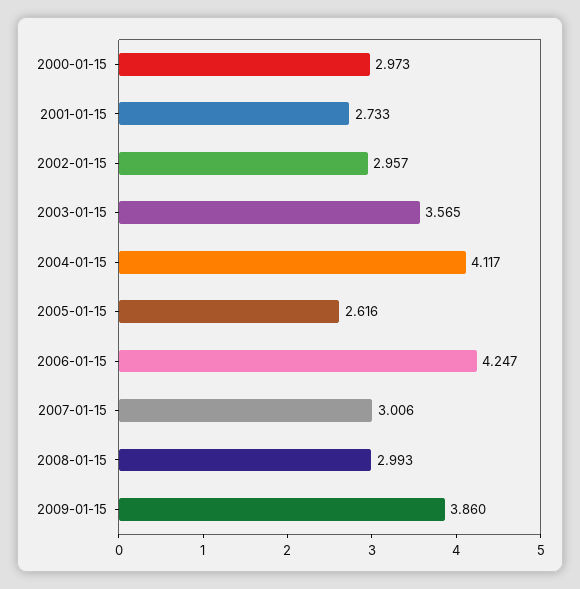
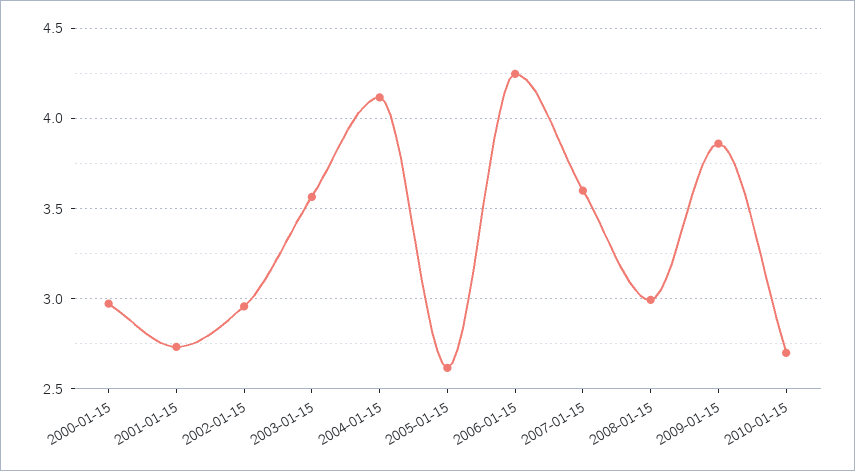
2007-01-15: 3.006 -> 3.6
2010-01-15: none -> 2.7

